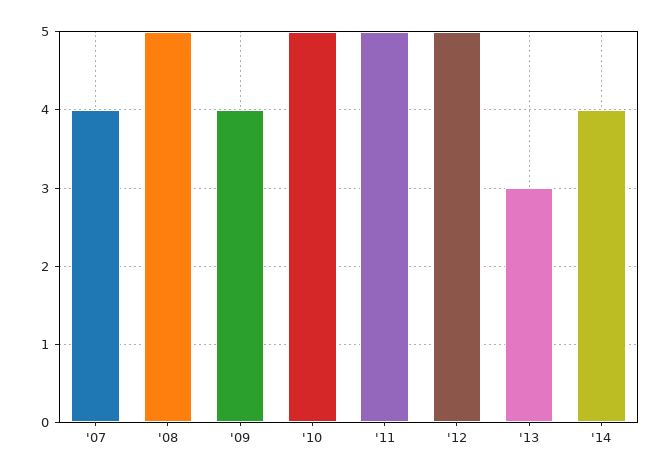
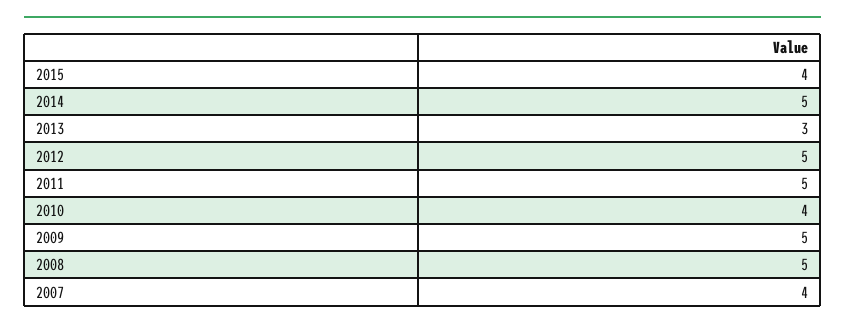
'09: 4 -> 5
'10: 5 -> 4
'14: 4 -> 5
2015: none -> 4

